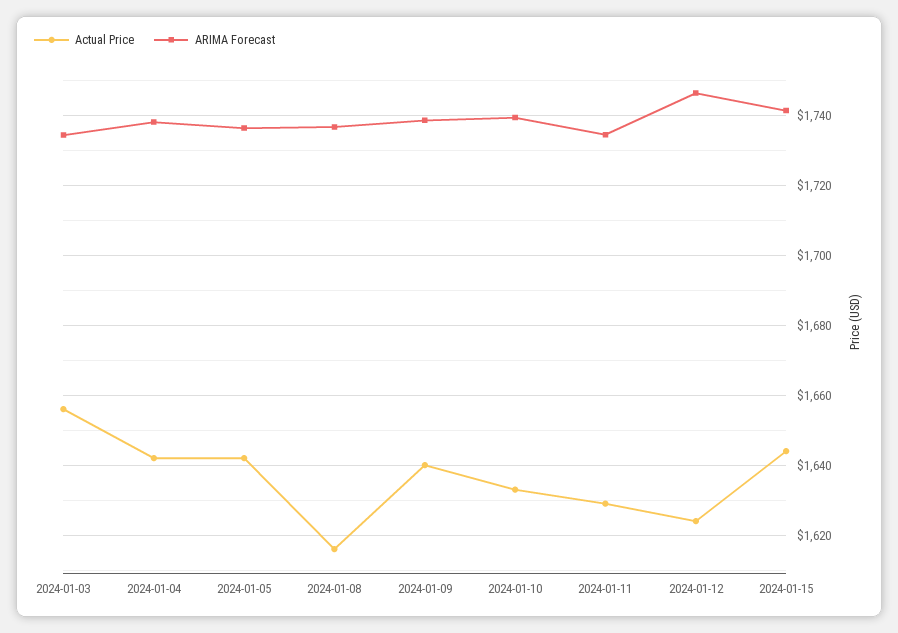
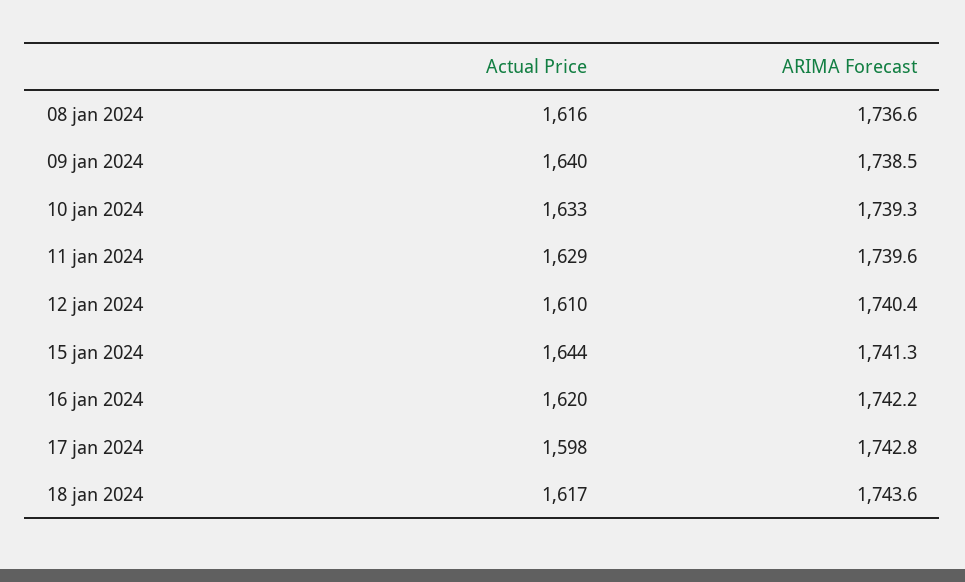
Actual Price, 2024-01-03: 1656 -> none
ARIMA Forecast, 2024-01-03: 1734 -> none
Actual Price, 2024-01-04: 1642 -> none
ARIMA Forecast, 2024-01-04: 1738 -> none
Actual Price, 2024-01-05: 1642 -> none
ARIMA Forecast, 2024-01-05: 1736 -> none
ARIMA Forecast, 2024-01-11: 1734 -> 1739.6
Actual Price, 2024-01-12: 1624 -> 1610
ARIMA Forecast, 2024-01-12: 1746 -> 1740.4
Actual Price, 16 jan 2024: none -> 1620
ARIMA Forecast, 16 jan 2024: none -> 1742.2
Actual Price, 17 jan 2024: none -> 1598
ARIMA Forecast, 17 jan 2024: none -> 1742.8
Actual Price, 18 jan 2024: none -> 1617
ARIMA Forecast, 18 jan 2024: none -> 1743.6

